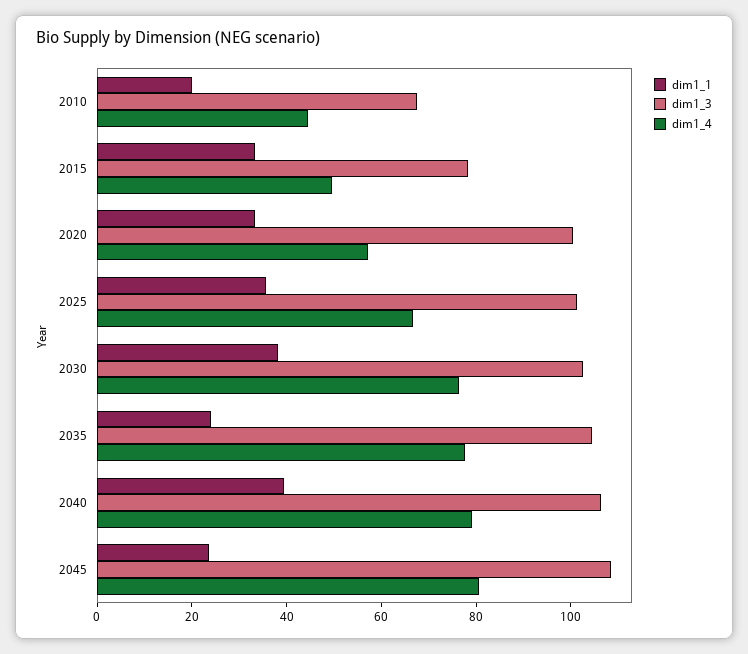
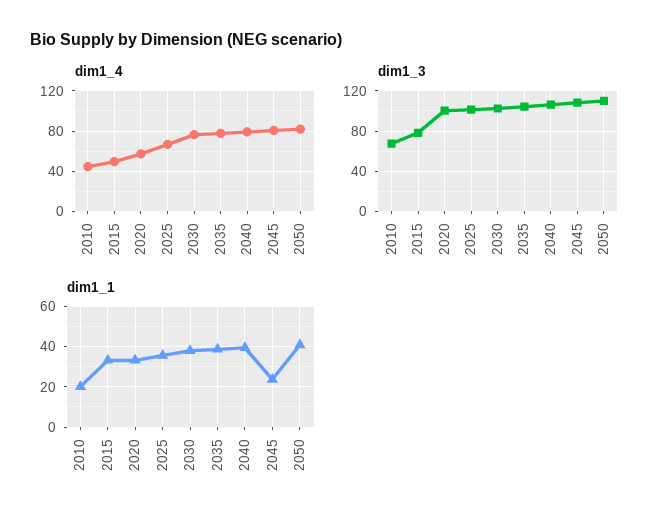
dim1_1, 2035: 25 -> 40
dim1_4, 2050: none -> 80
dim1_3, 2050: none -> 110
dim1_1, 2050: none -> 40

